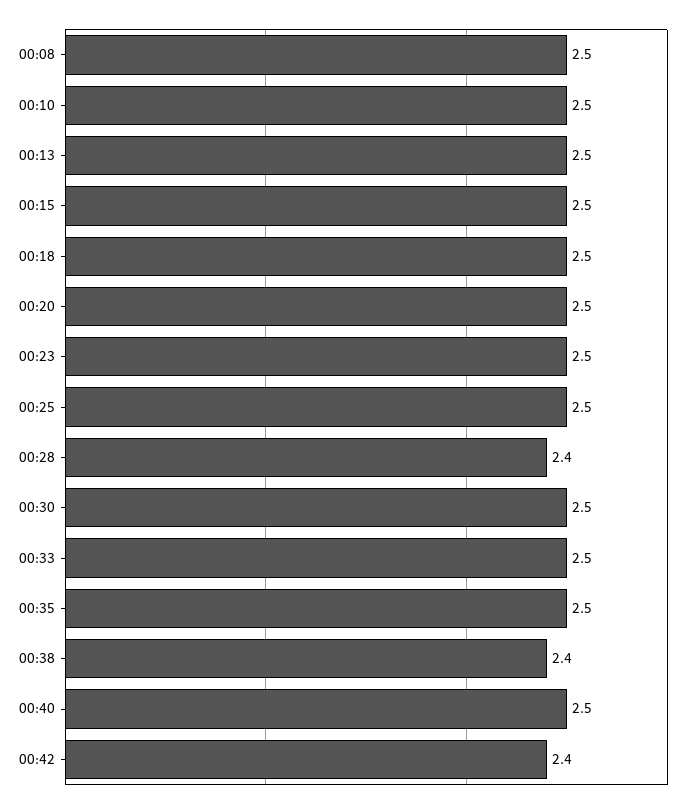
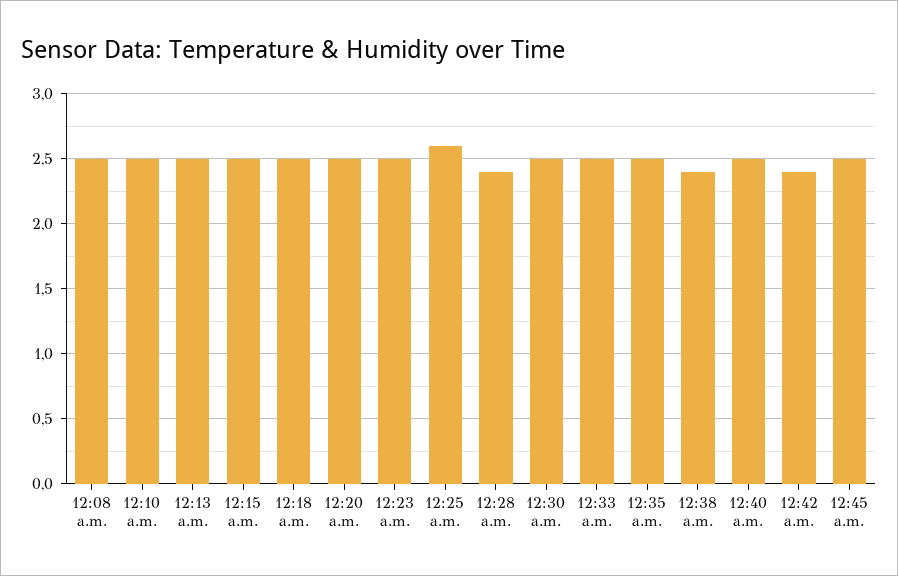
00:25: 2.5 -> 2.6
12:45 a.m.: none -> 2.5

